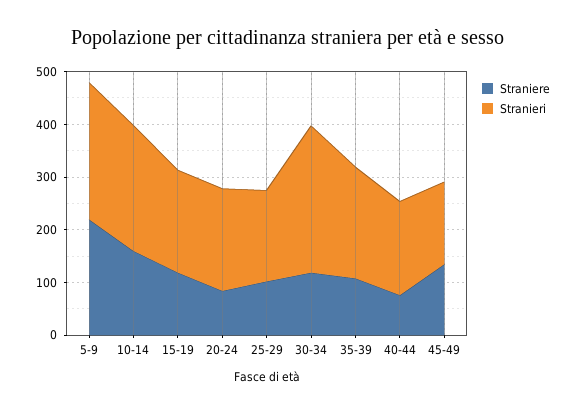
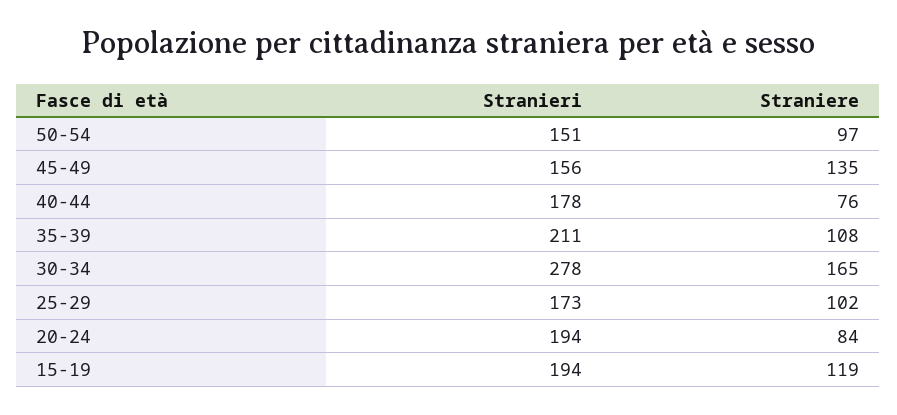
Straniere, 5-9: 220 -> none
Stranieri, 5-9: 260 -> none
Straniere, 10-14: 160 -> none
Stranieri, 10-14: 240 -> none
Straniere, 30-34: 120 -> 165
Stranieri, 50-54: none -> 151
Straniere, 50-54: none -> 97

